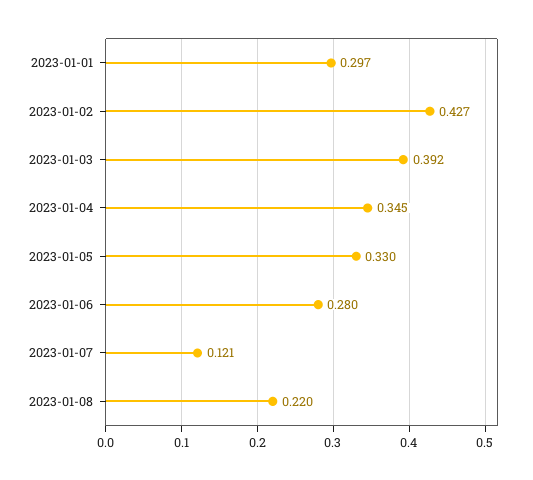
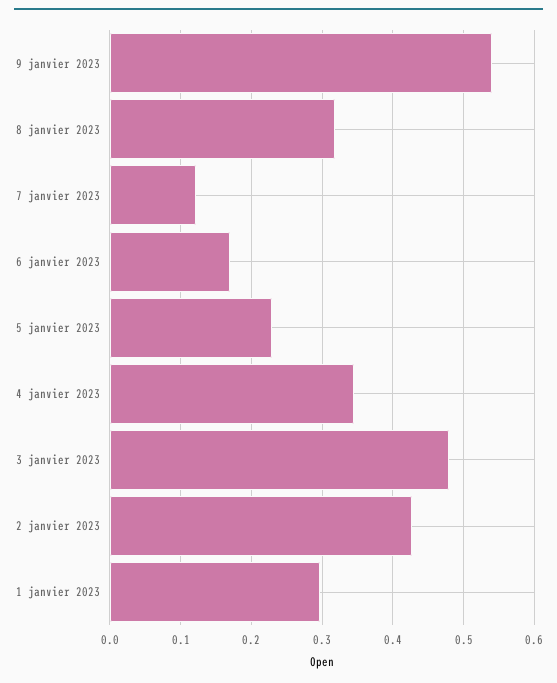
2023-01-03: 0.392 -> 0.48
2023-01-05: 0.33 -> 0.23
2023-01-06: 0.28 -> 0.17
2023-01-08: 0.22 -> 0.32
9 janvier 2023: none -> 0.54

